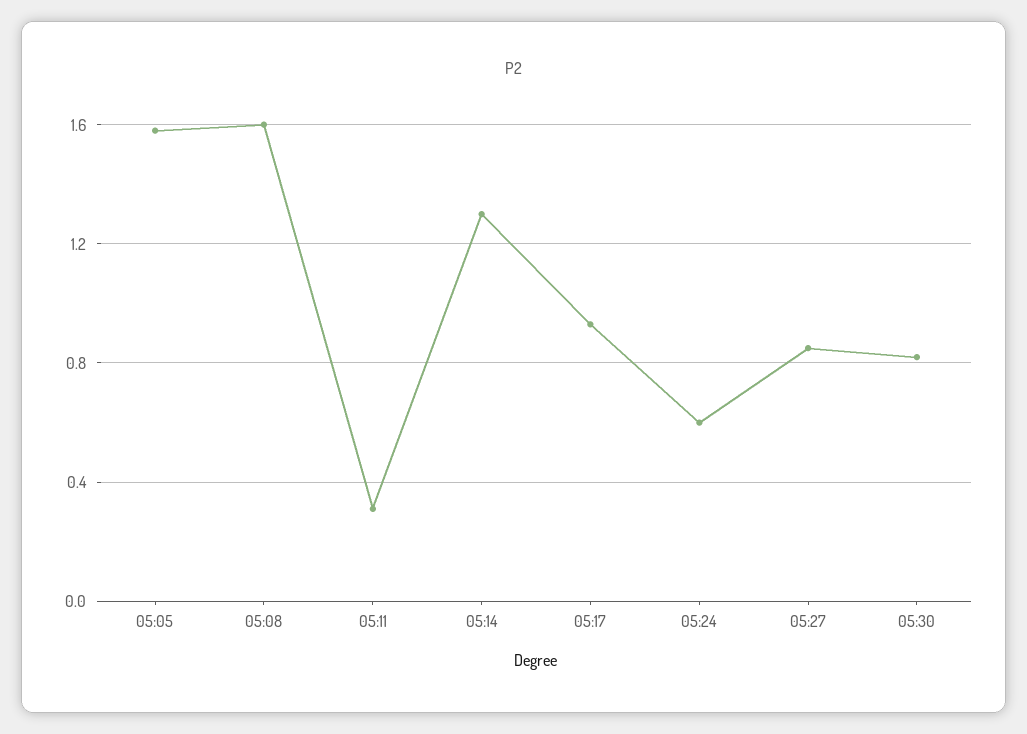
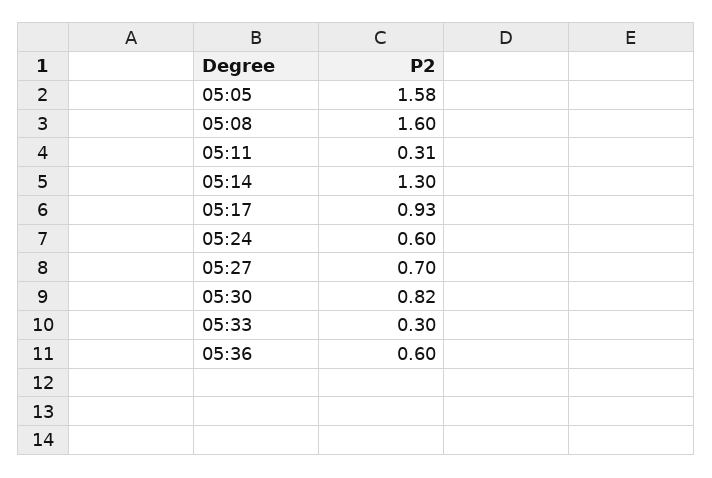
05:27: 0.85 -> 0.7
05:33: none -> 0.3
05:36: none -> 0.6

